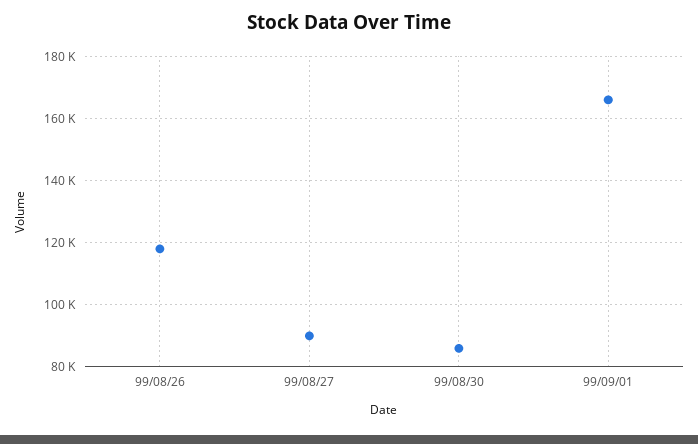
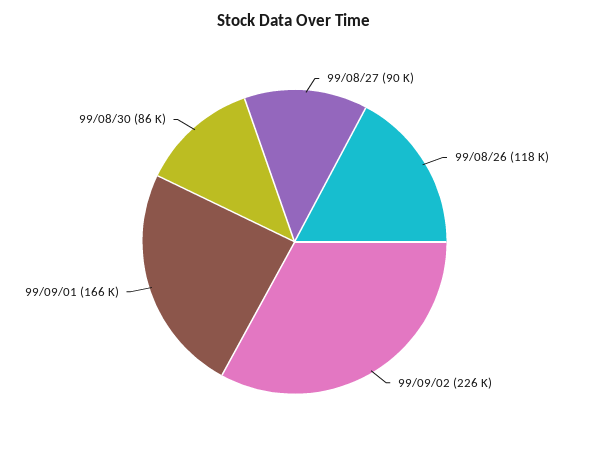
99/09/02: none -> 226000

